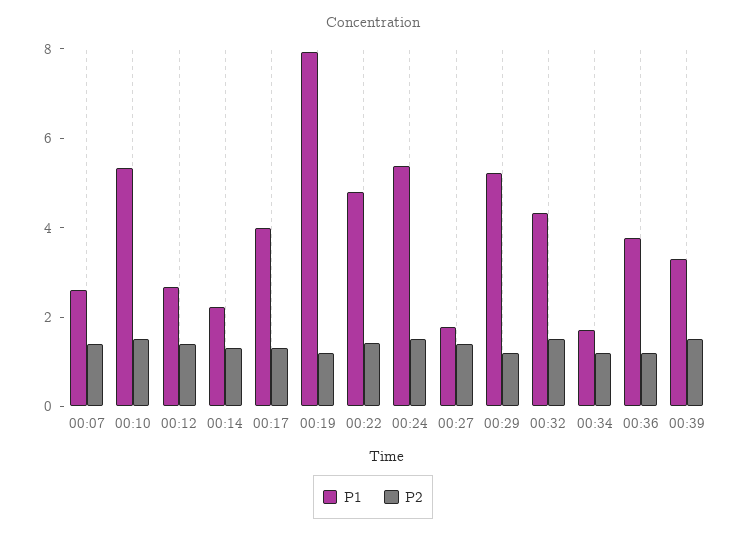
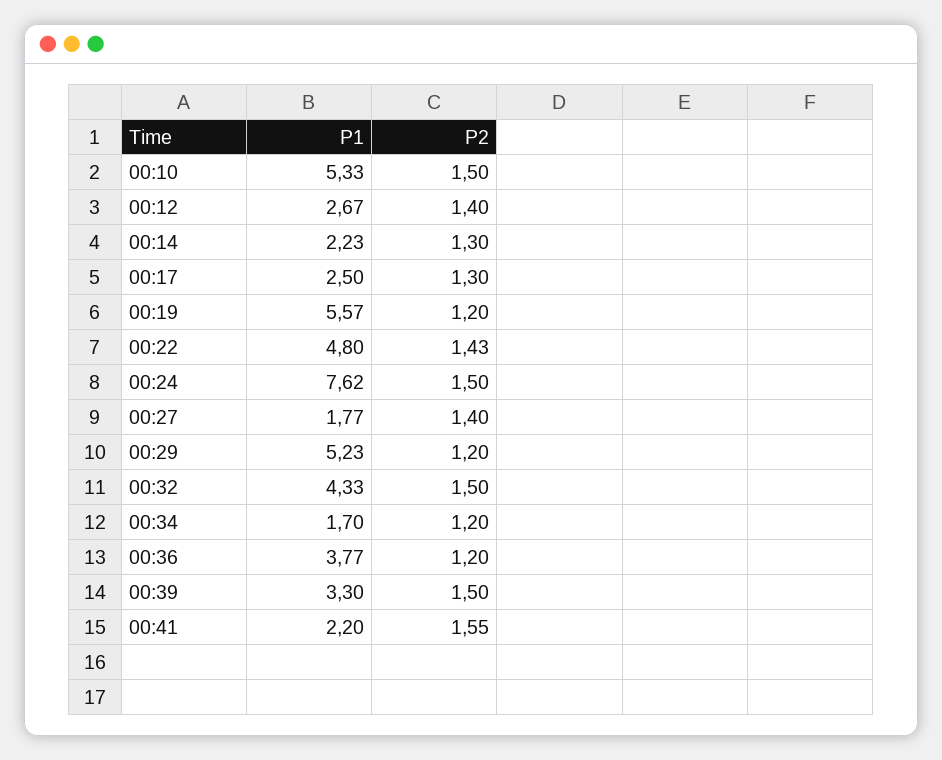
P1, 00:07: 2.5 -> none
P2, 00:07: 1.5 -> none
P1, 00:17: 4 -> 2.5
P1, 00:19: 8 -> 5.57
P1, 00:24: 5.5 -> 7.62
P1, 00:41: none -> 2.2
P2, 00:41: none -> 1.55

